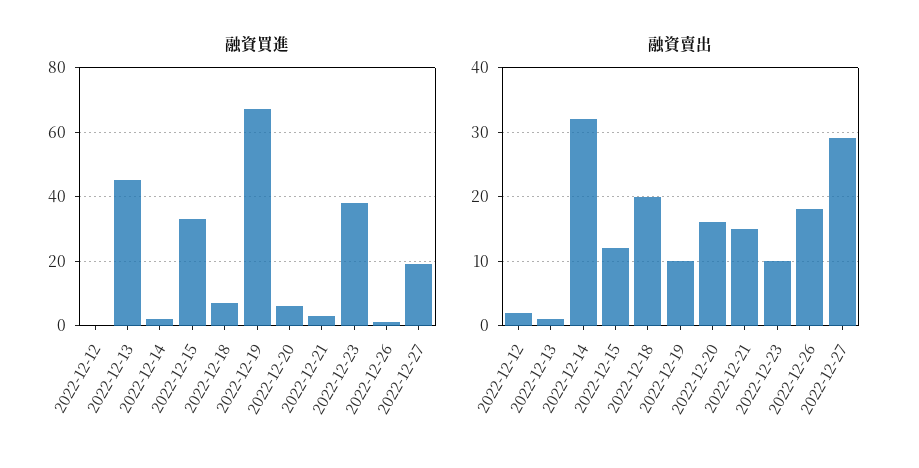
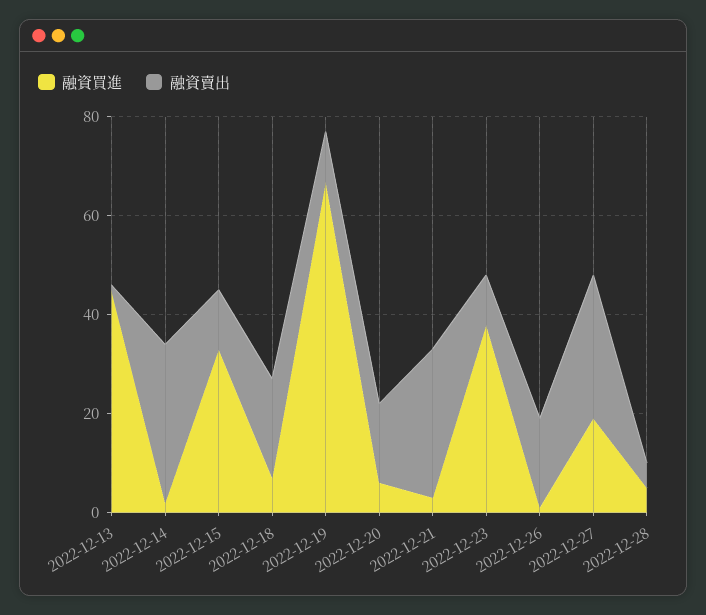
融資買進, 2022-12-12: 0 -> none
融資賣出, 2022-12-12: 2 -> none
融資賣出, 2022-12-21: 15 -> 30
融資買進, 2022-12-28: none -> 5
融資賣出, 2022-12-28: none -> 5

